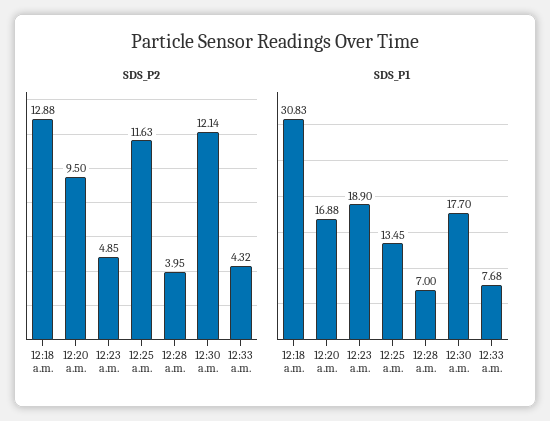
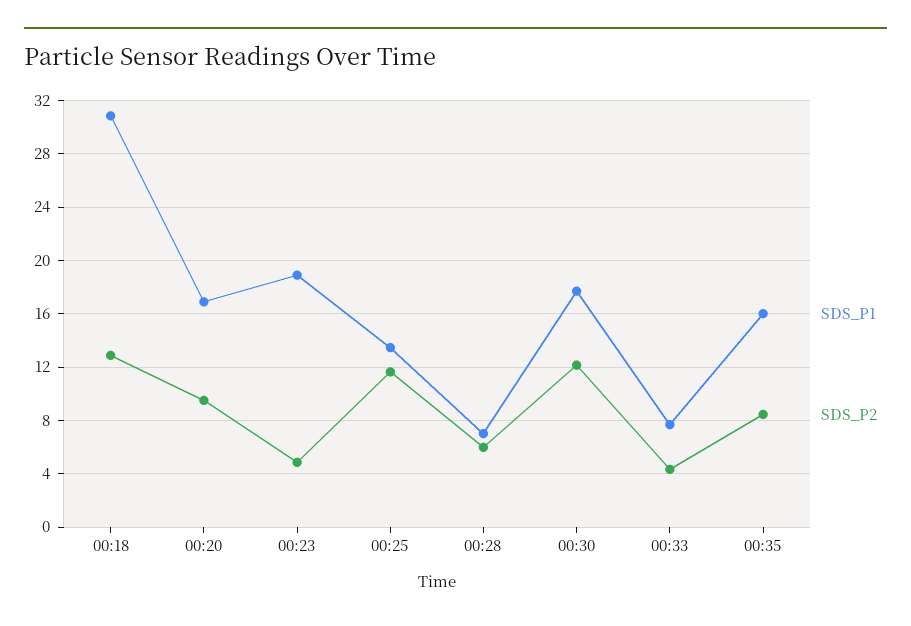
SDS_P2, 12:28 a.m.: 3.95 -> 6
SDS_P1, 00:35: none -> 16
SDS_P2, 00:35: none -> 8.5

